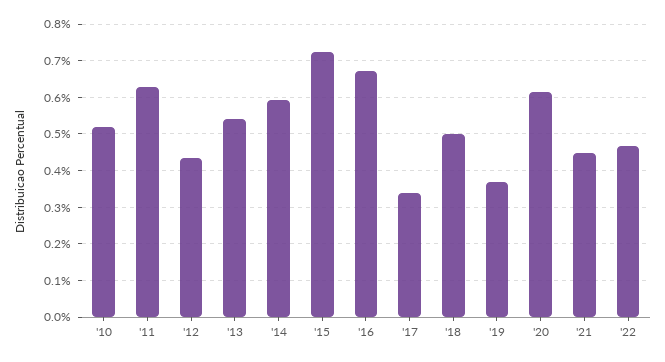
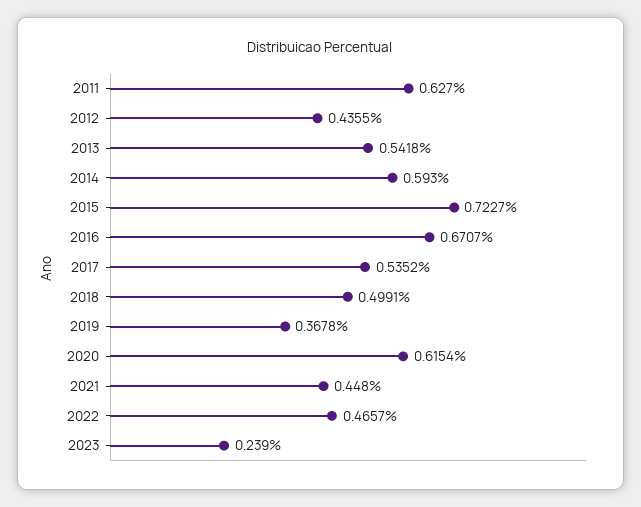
'10: 0.52 -> none
'17: 0.34 -> 0.5352
2023: none -> 0.239

